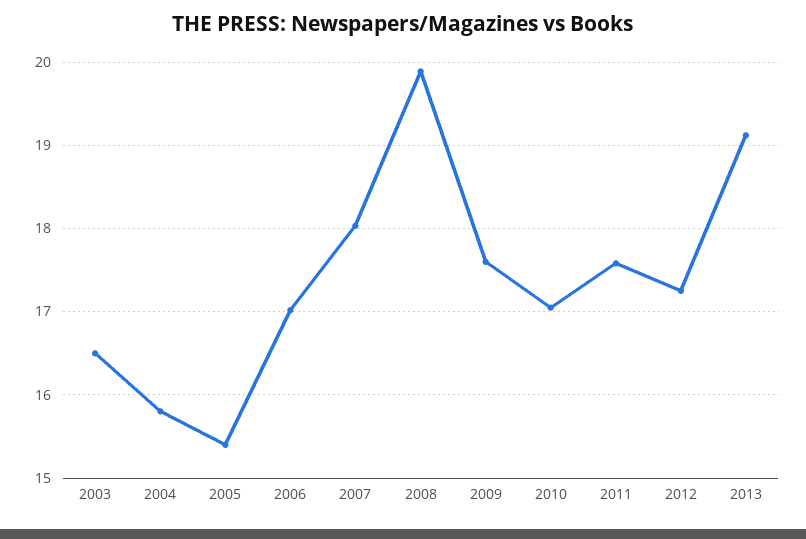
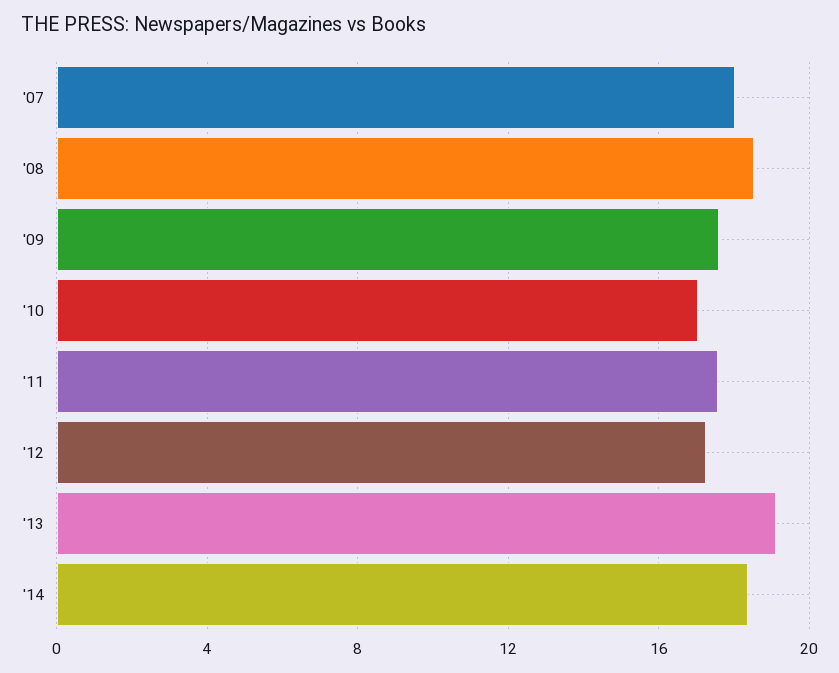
2003: 16.5 -> none
2004: 15.8 -> none
2005: 15.4 -> none
2006: 17 -> none
2008: 19.9 -> 18.5
'14: none -> 18.5

